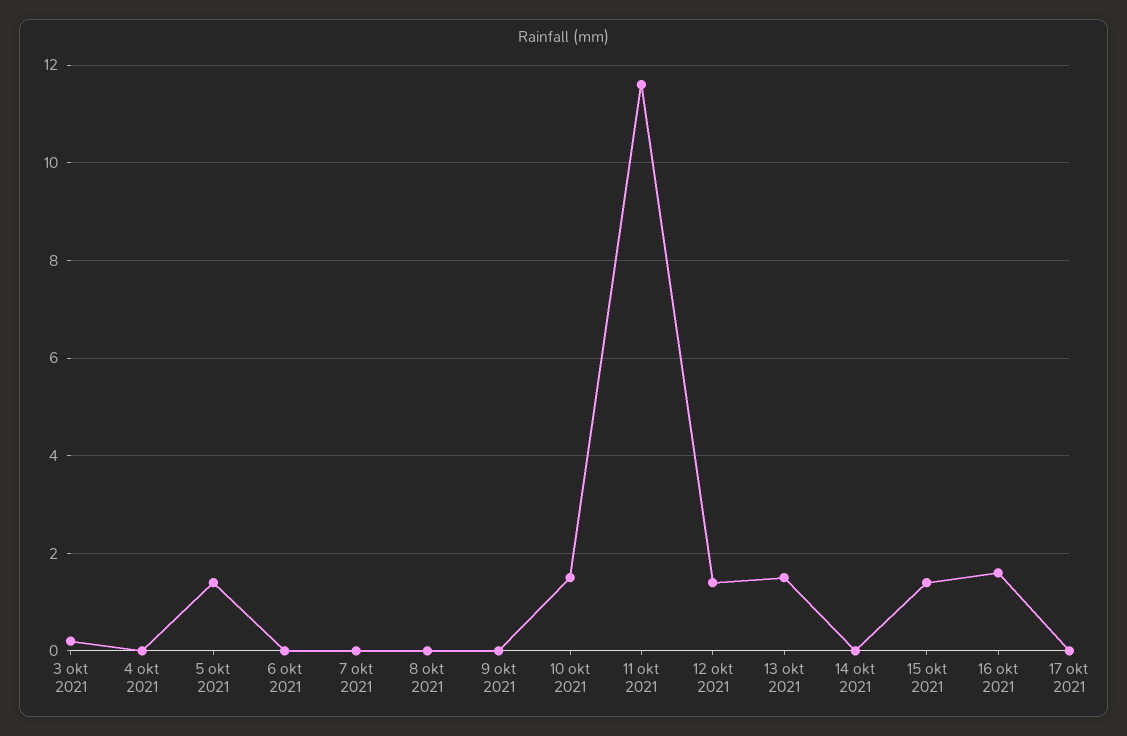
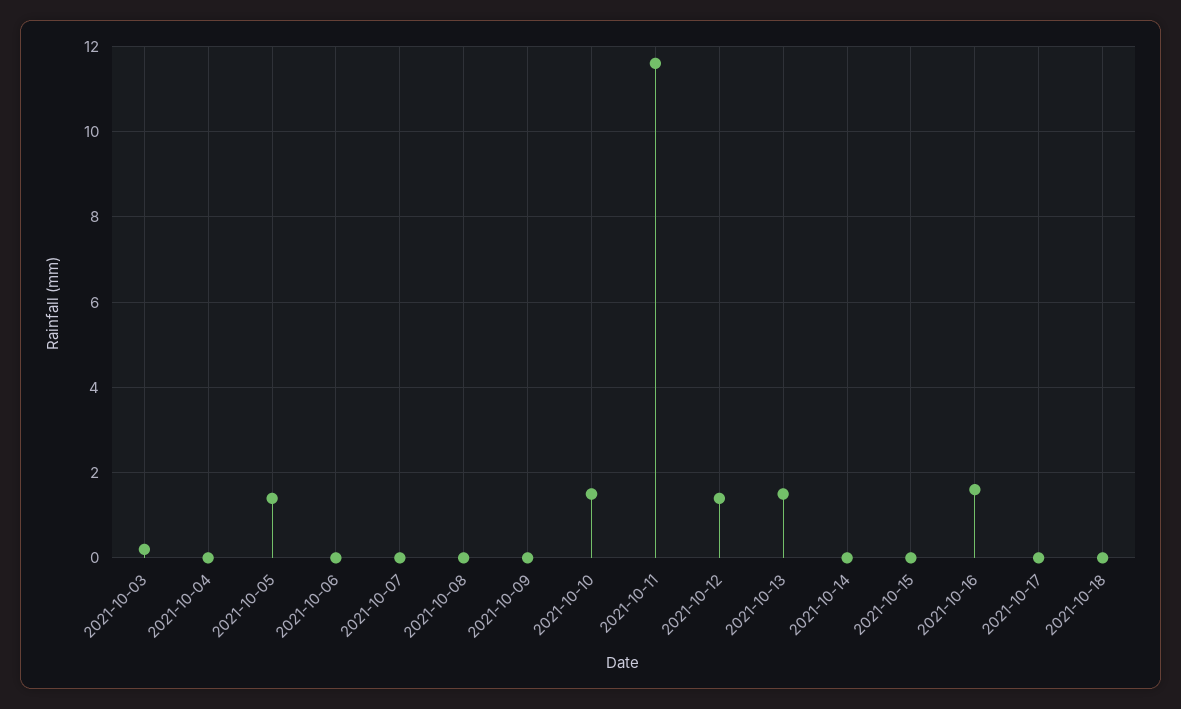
15 okt 2021: 1.5 -> 0
2021-10-18: none -> 0

